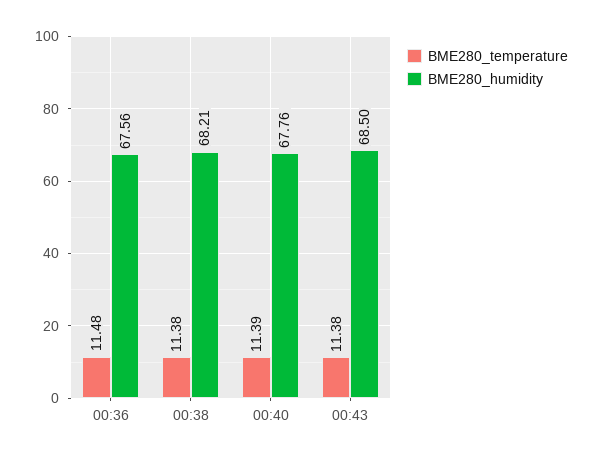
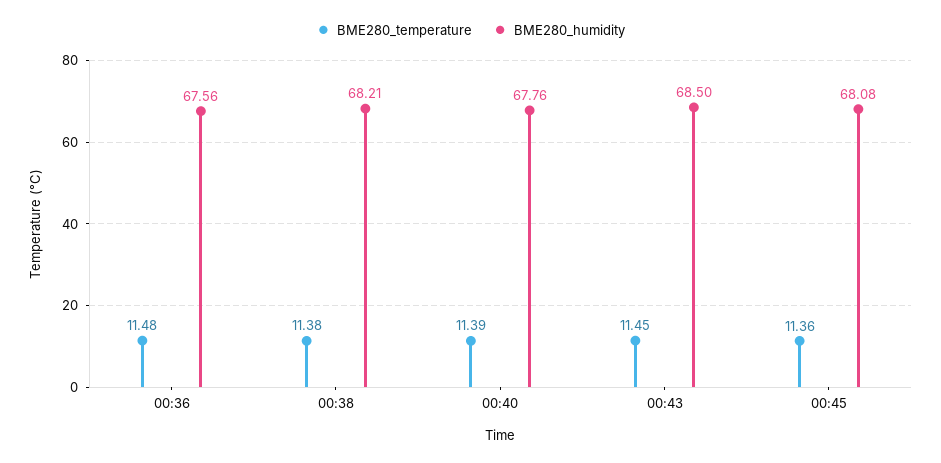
BME280_temperature, 00:43: 11.38 -> 11.45
BME280_temperature, 00:45: none -> 11.36
BME280_humidity, 00:45: none -> 68.08

